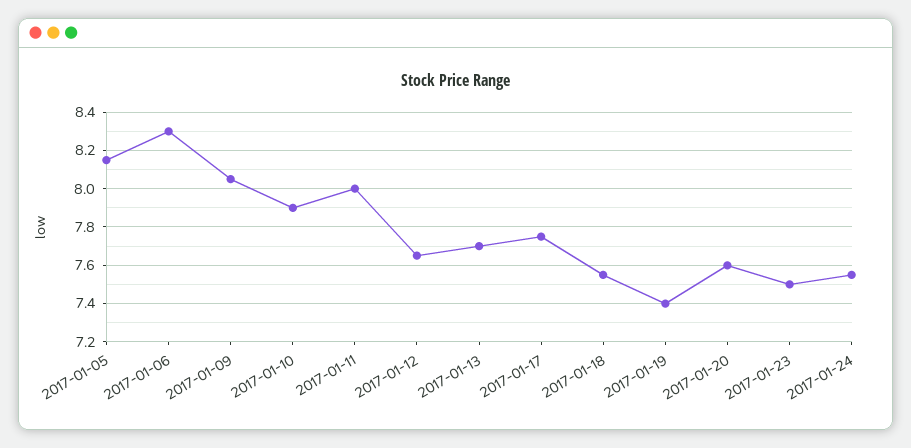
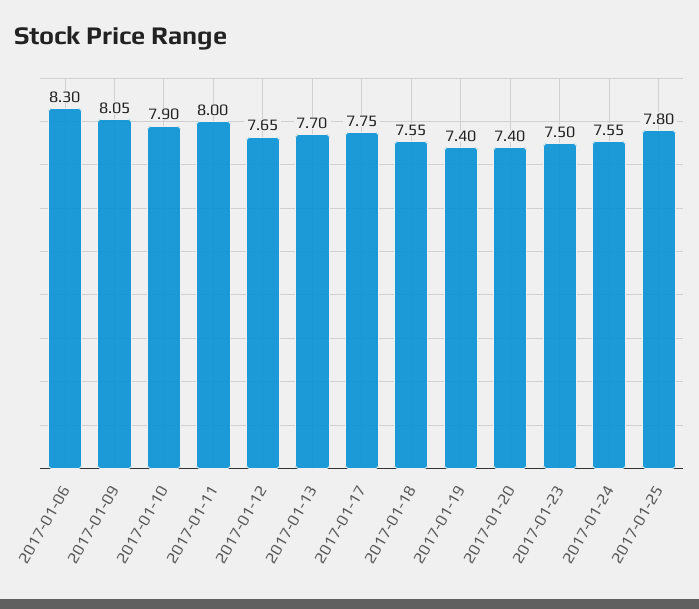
2017-01-05: 8.15 -> none
2017-01-20: 7.6 -> 7.4
2017-01-25: none -> 7.8

